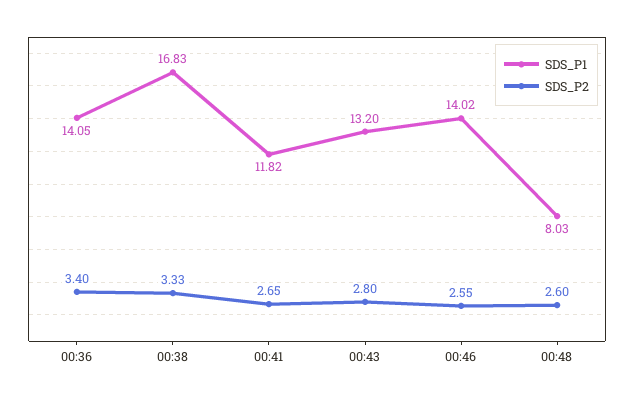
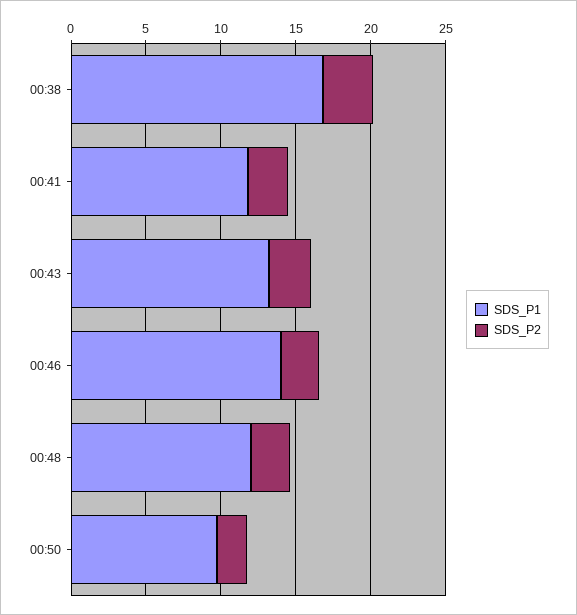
SDS_P1, 00:36: 14.05 -> none
SDS_P2, 00:36: 3.4 -> none
SDS_P1, 00:48: 8.03 -> 12
SDS_P1, 00:50: none -> 10
SDS_P2, 00:50: none -> 2

